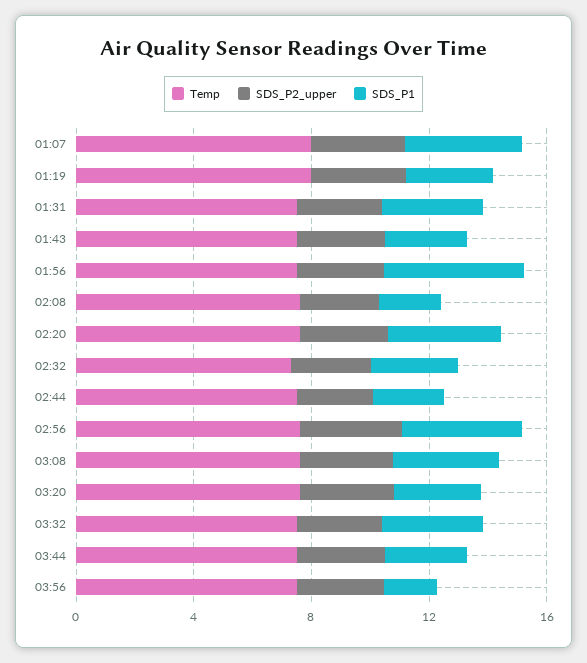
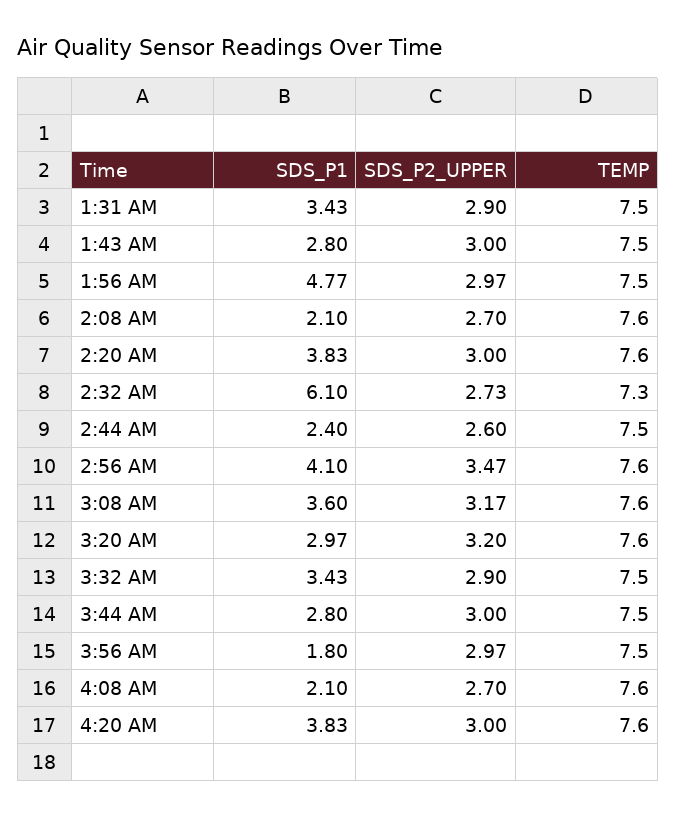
Temp, 01:07: 8 -> none
SDS_P2_upper, 01:07: 3 -> none
SDS_P1, 01:07: 4 -> none
Temp, 01:19: 8 -> none
SDS_P2_upper, 01:19: 3 -> none
SDS_P1, 01:19: 3 -> none
SDS_P1, 02:32: 3 -> 6.1
SDS_P1, 4:08 AM: none -> 2.1
SDS_P2_upper, 4:08 AM: none -> 2.7
Temp, 4:08 AM: none -> 7.6
SDS_P1, 4:20 AM: none -> 3.83
SDS_P2_upper, 4:20 AM: none -> 3
Temp, 4:20 AM: none -> 7.6

